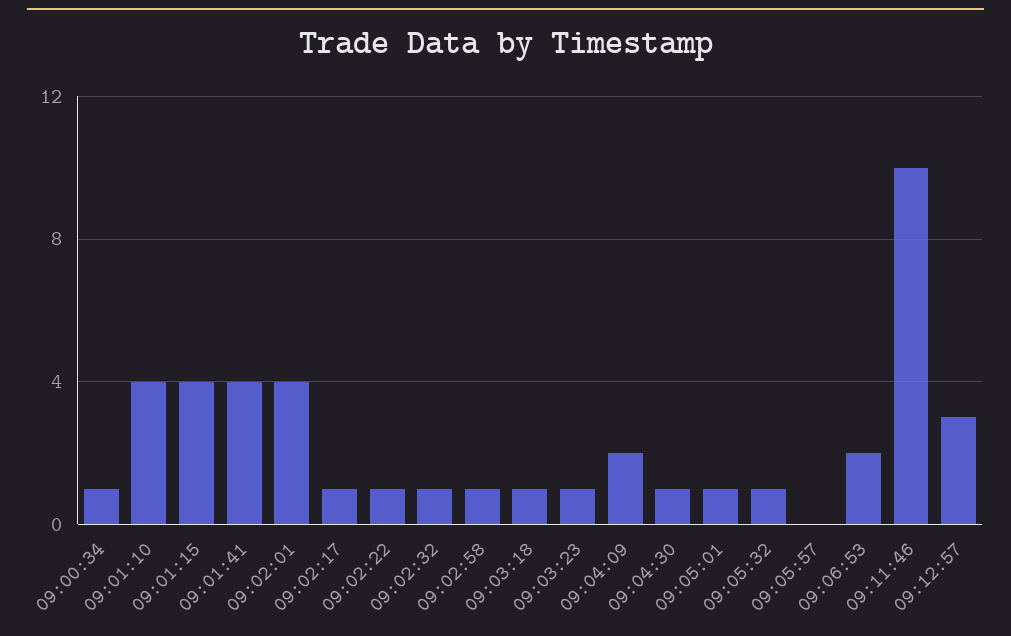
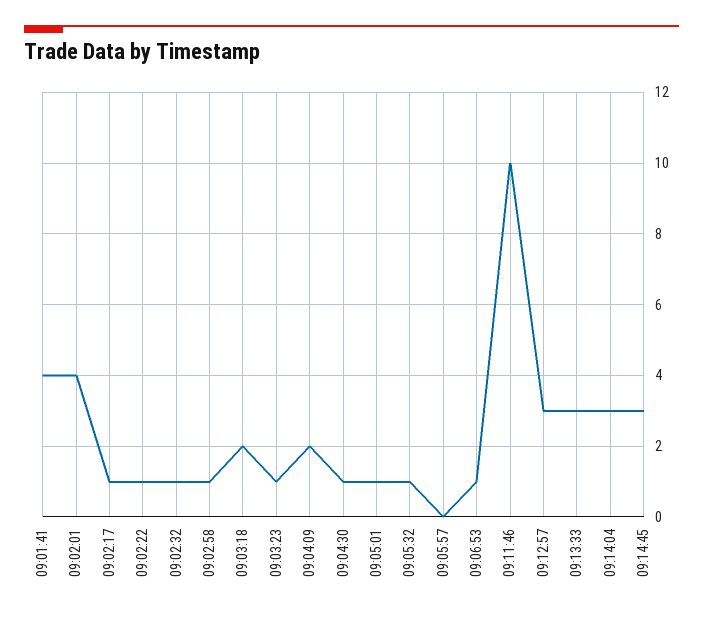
09:00:34: 1 -> none
09:01:10: 4 -> none
09:01:15: 4 -> none
09:03:18: 1 -> 2
09:06:53: 2 -> 1
09:13:33: none -> 3
09:14:04: none -> 3
09:14:45: none -> 3

